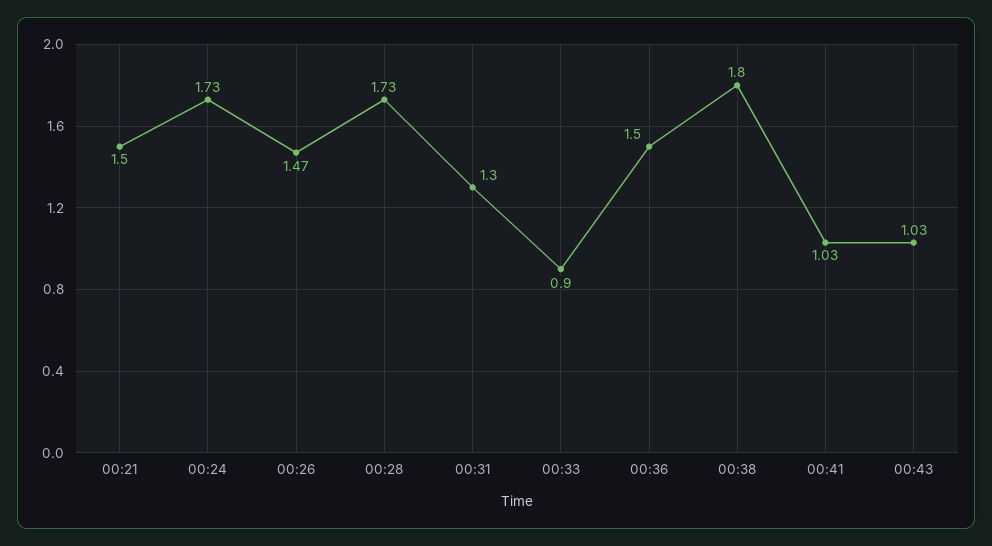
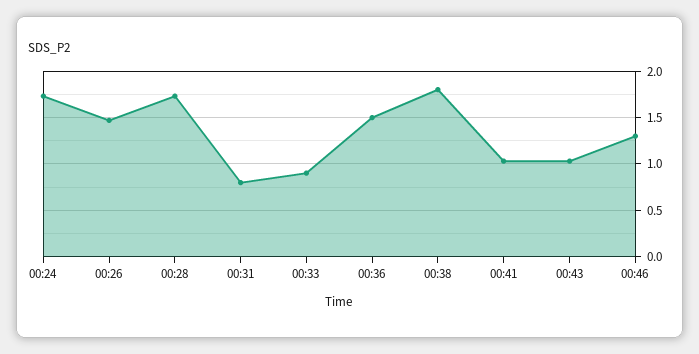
00:21: 1.5 -> none
00:31: 1.3 -> 0.8
00:46: none -> 1.3

